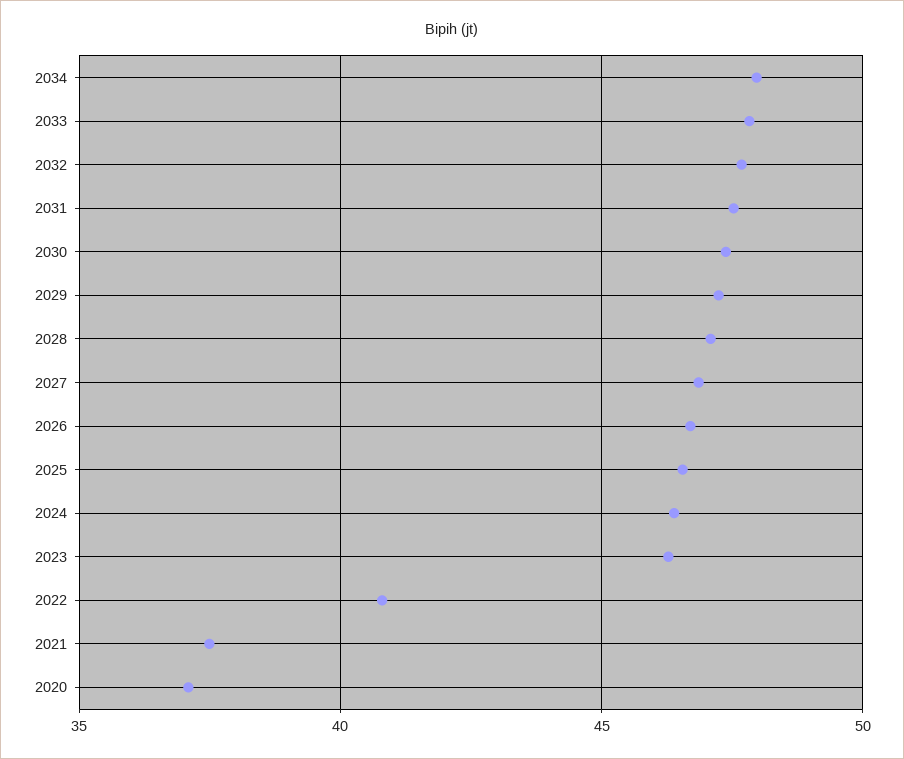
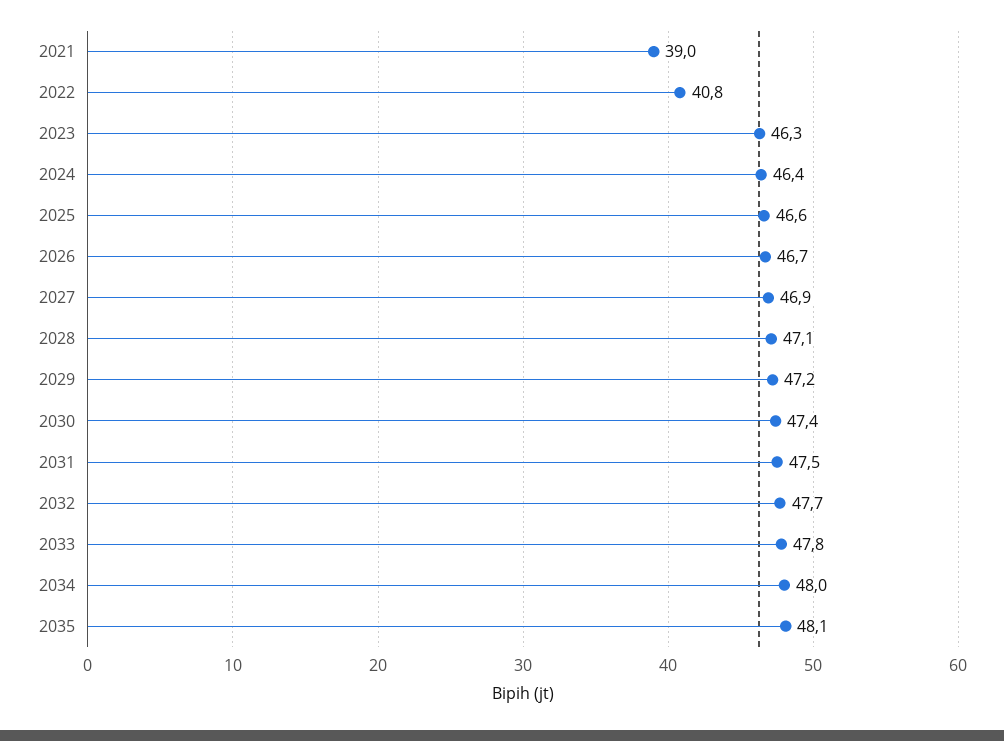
2021: 37.5 -> 39
2020: 37 -> none
2035: none -> 48.1

